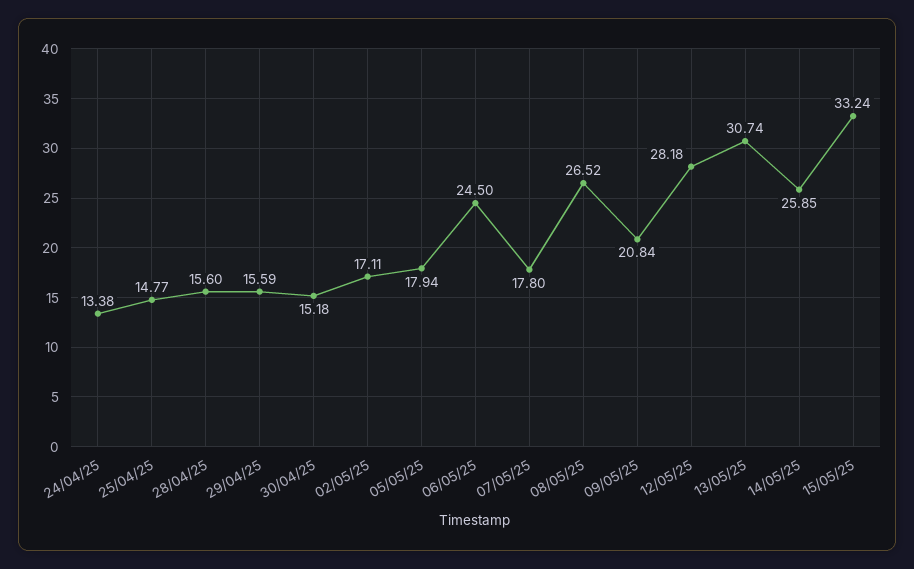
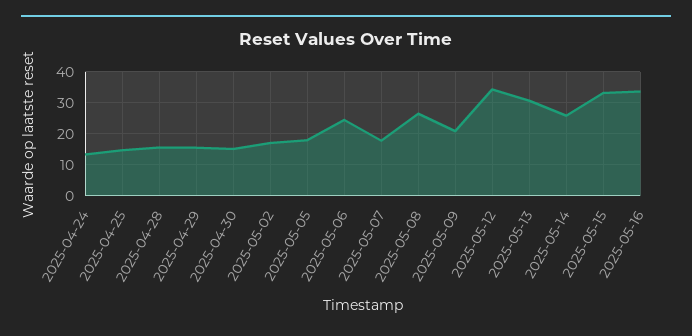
12/05/25: 28.18 -> 34
2025-05-16: none -> 34

